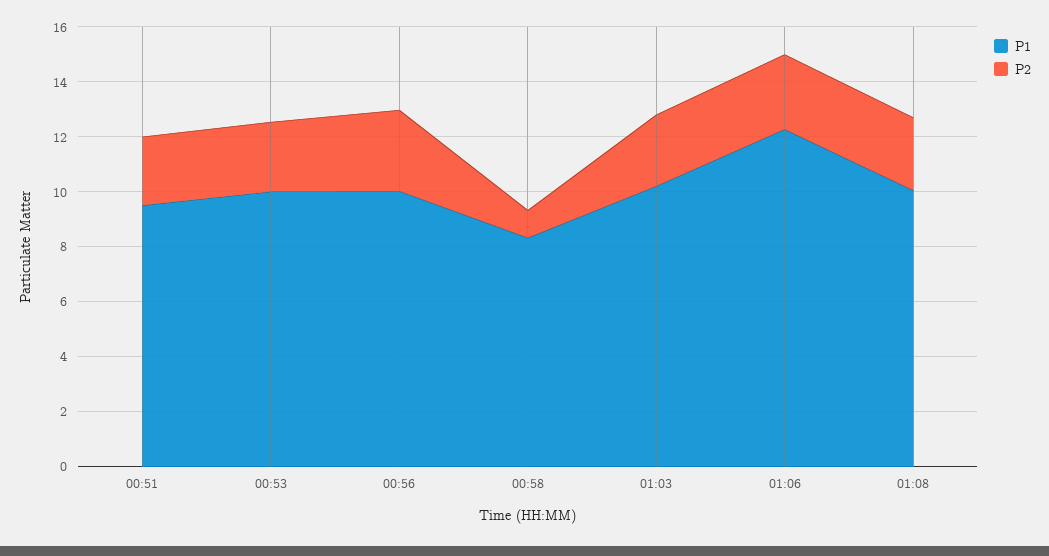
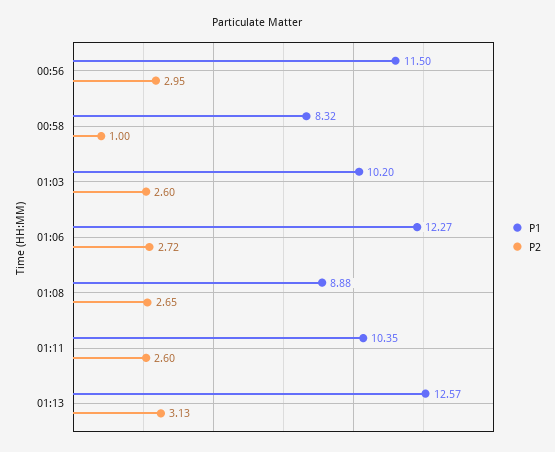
P1, 00:51: 9.5 -> none
P2, 00:51: 2.5 -> none
P1, 00:53: 10 -> none
P2, 00:53: 2.5 -> none
P1, 00:56: 10 -> 11.5
P1, 01:08: 10 -> 8.88
P1, 01:11: none -> 10.35
P2, 01:11: none -> 2.6
P1, 01:13: none -> 12.57
P2, 01:13: none -> 3.13

